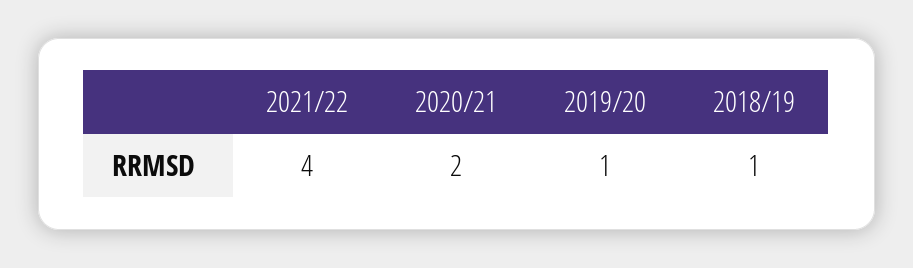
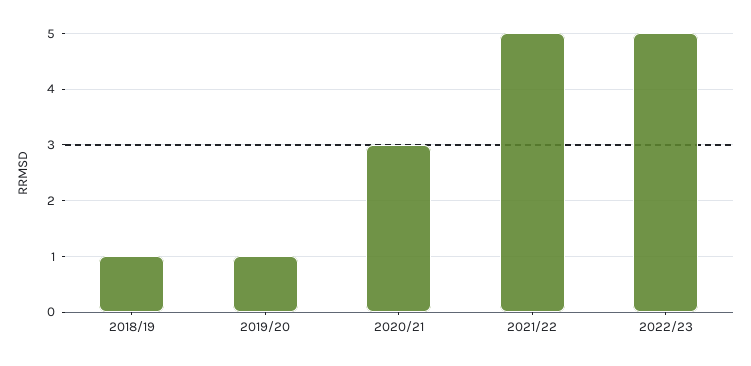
2021/22: 4 -> 5
2020/21: 2 -> 3
2022/23: none -> 5

